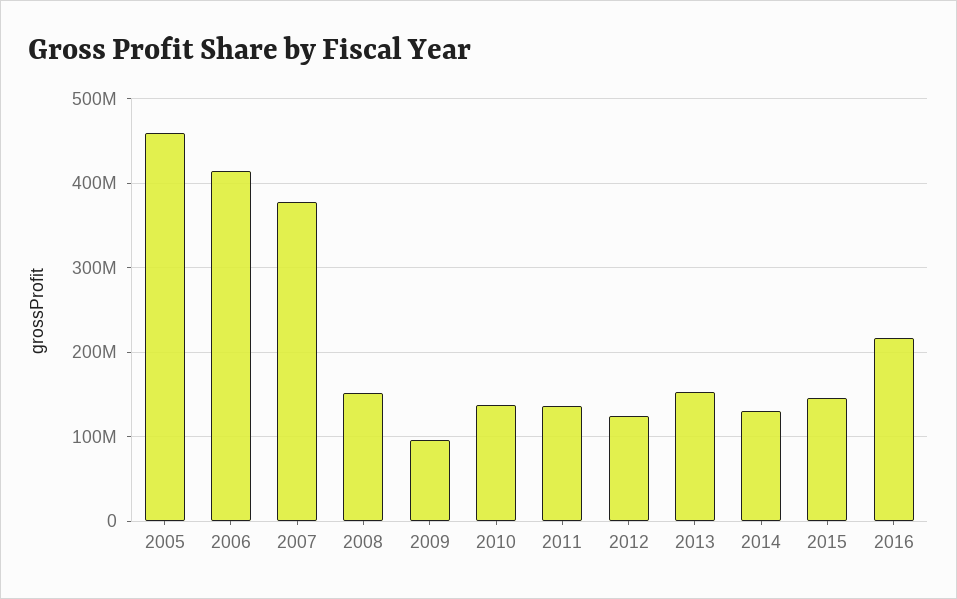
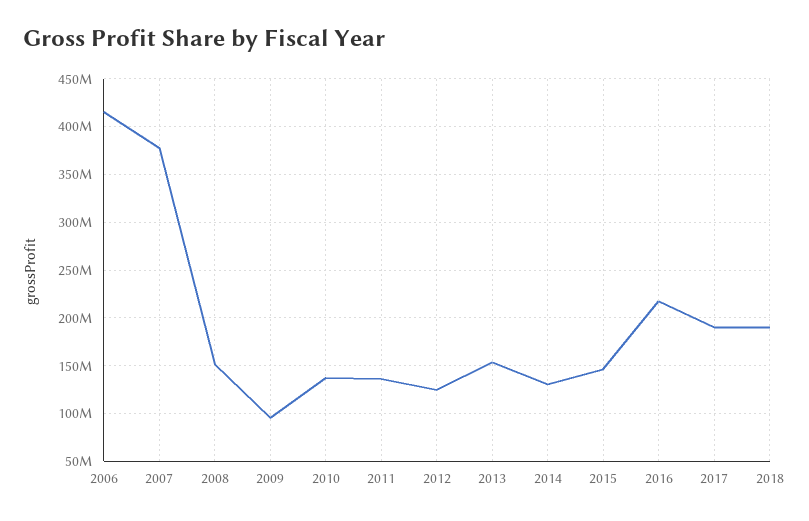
2005: 460000000 -> none
2017: none -> 190000000
2018: none -> 190000000

